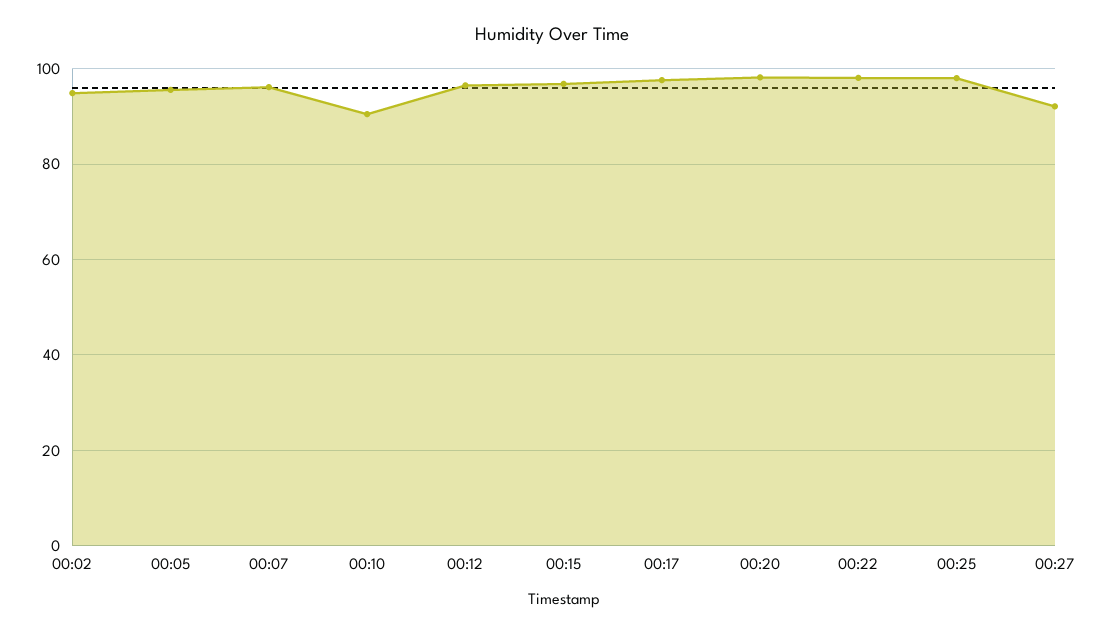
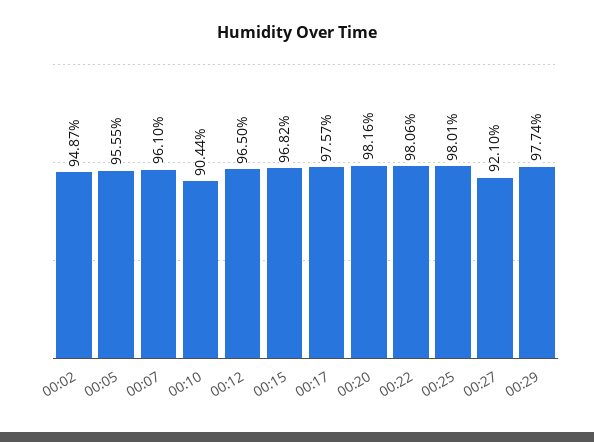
00:29: none -> 97.74

